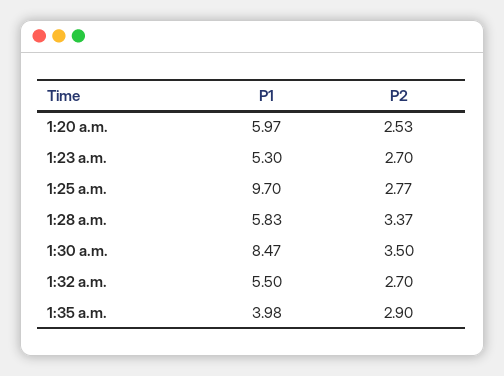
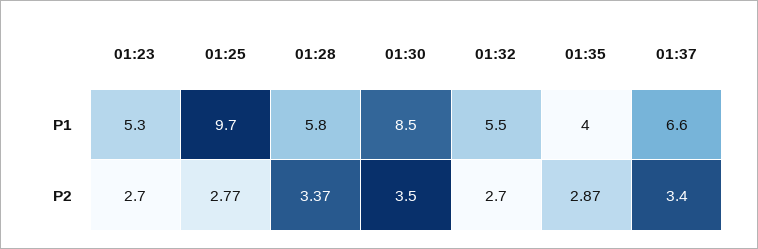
P1, 1:20 a.m.: 5.97 -> none
P2, 1:20 a.m.: 2.53 -> none
P2, 1:35 a.m.: 2.9 -> 2.87
P1, 01:37: none -> 6.6
P2, 01:37: none -> 3.4

